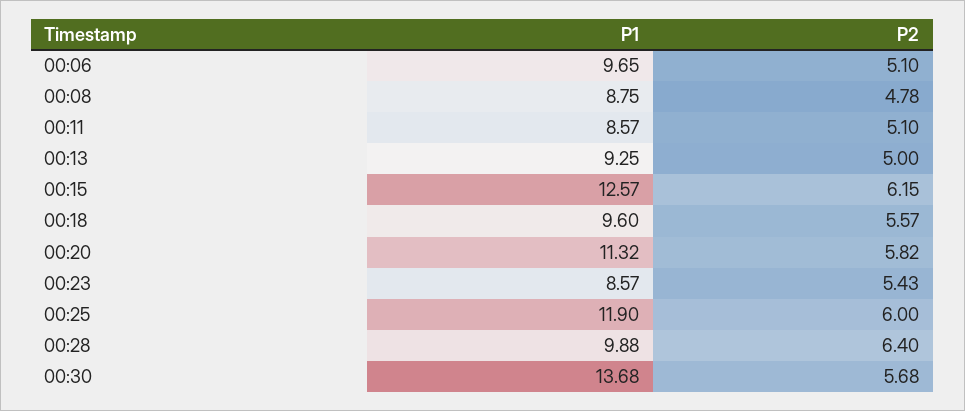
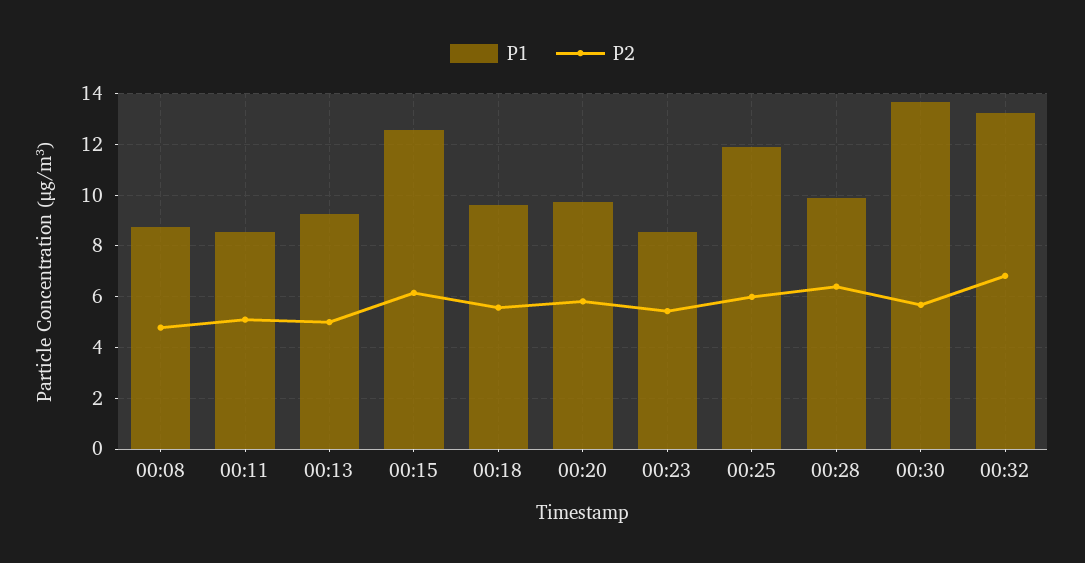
P1, 00:06: 9.65 -> none
P2, 00:06: 5.1 -> none
P1, 00:20: 11.32 -> 9.75
P1, 00:32: none -> 13.25
P2, 00:32: none -> 6.75

